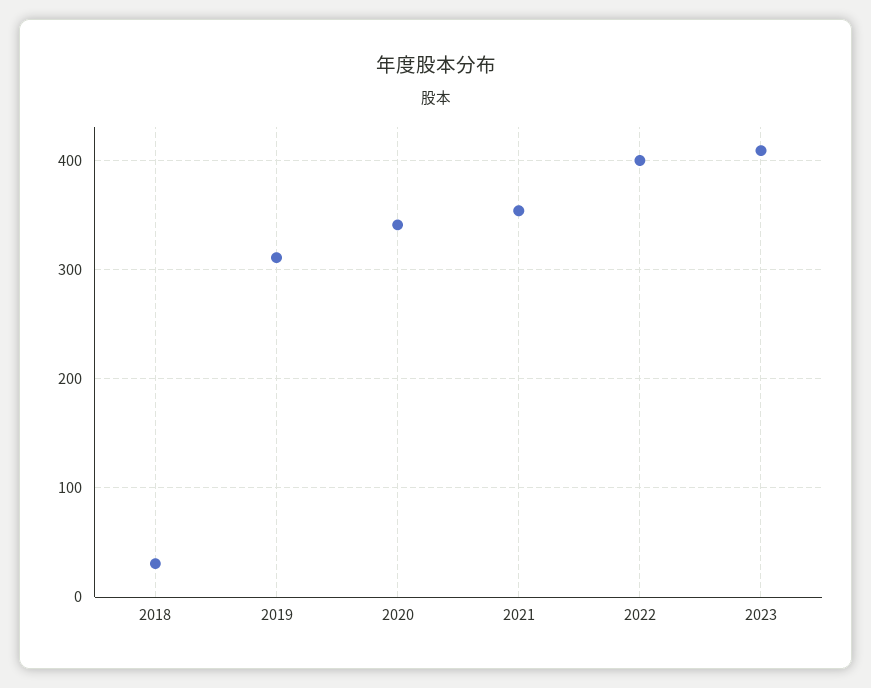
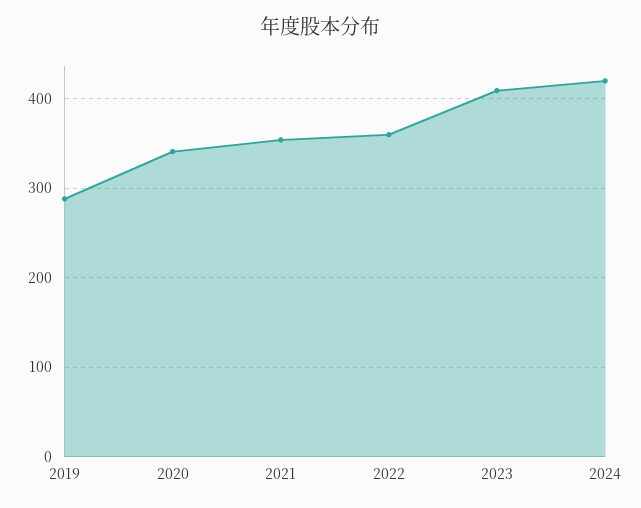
2018: 30 -> none
2019: 310 -> 290
2022: 400 -> 360
2024: none -> 420

